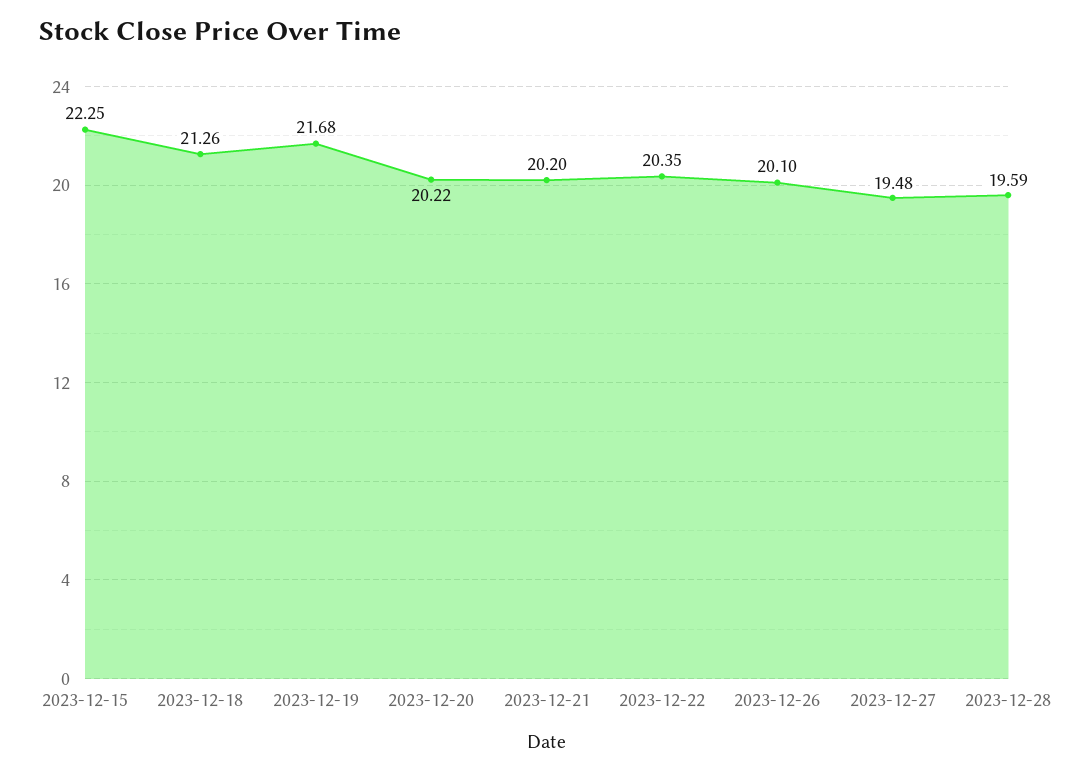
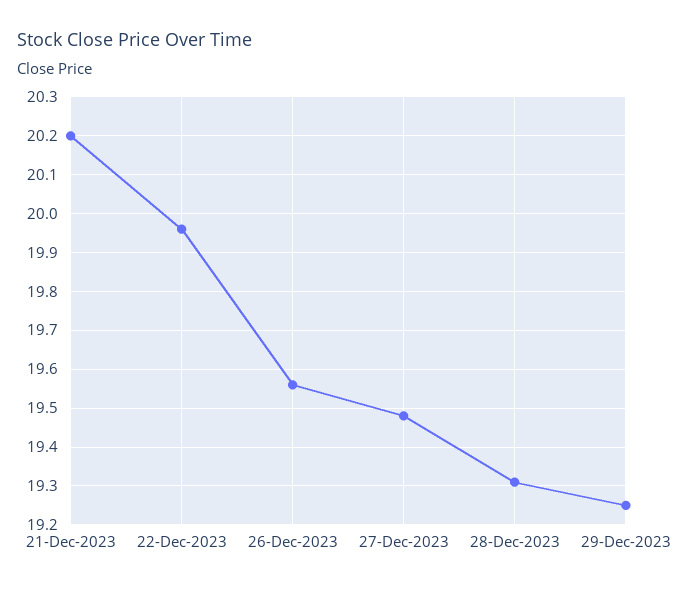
2023-12-15: 22.25 -> none
2023-12-18: 21.26 -> none
2023-12-19: 21.68 -> none
2023-12-20: 20.22 -> none
2023-12-22: 20.35 -> 19.95
2023-12-26: 20.1 -> 19.55
2023-12-28: 19.59 -> 19.3
29-Dec-2023: none -> 19.25

